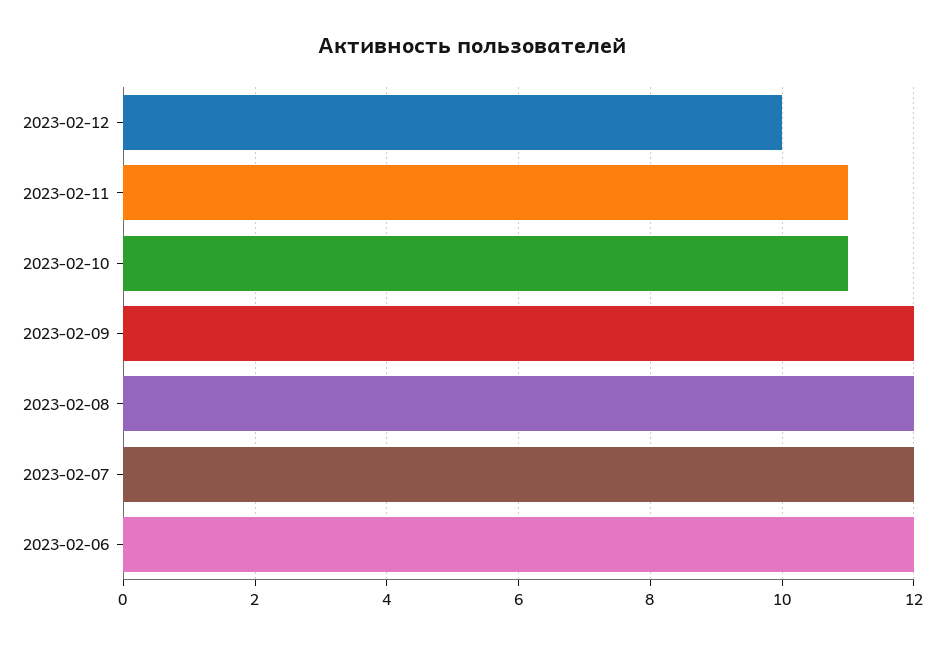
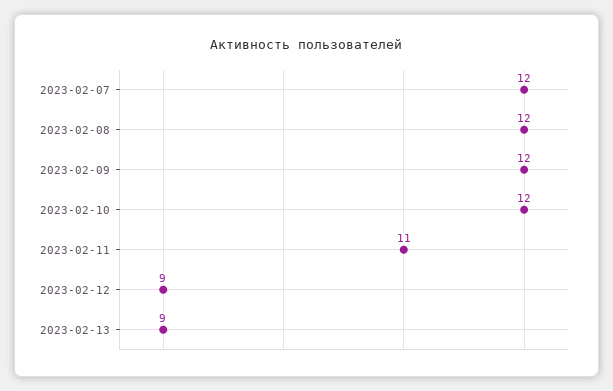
2023-02-12: 10 -> 9
2023-02-10: 11 -> 12
2023-02-06: 12 -> none
2023-02-13: none -> 9

